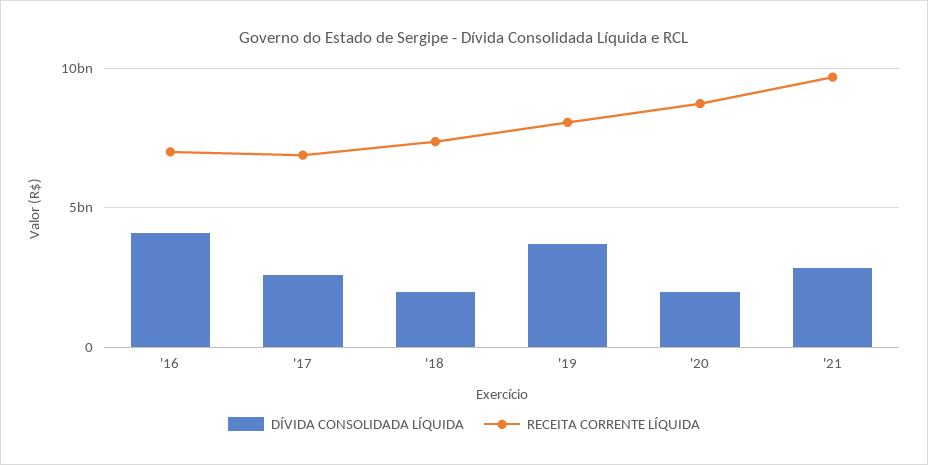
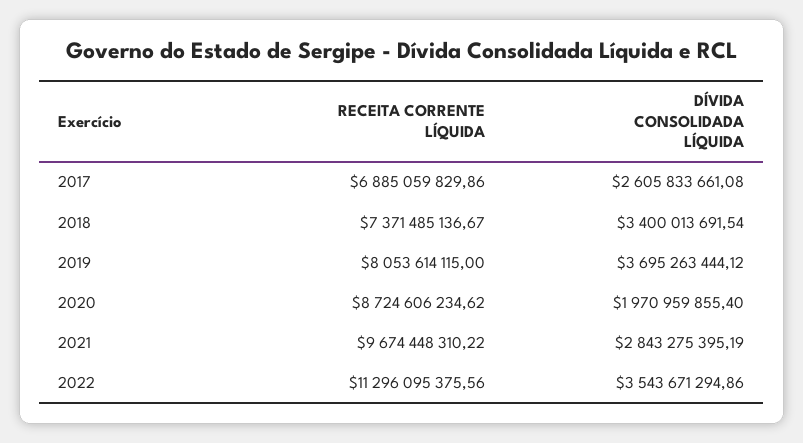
DÍVIDA CONSOLIDADA LÍQUIDA, '16: 4000000000 -> none
RECEITA CORRENTE LÍQUIDA, '16: 7000000000 -> none
DÍVIDA CONSOLIDADA LÍQUIDA, '18: 2000000000 -> 3400013691.54
RECEITA CORRENTE LÍQUIDA, 2022: none -> 11296095375.56
DÍVIDA CONSOLIDADA LÍQUIDA, 2022: none -> 3543671294.86

